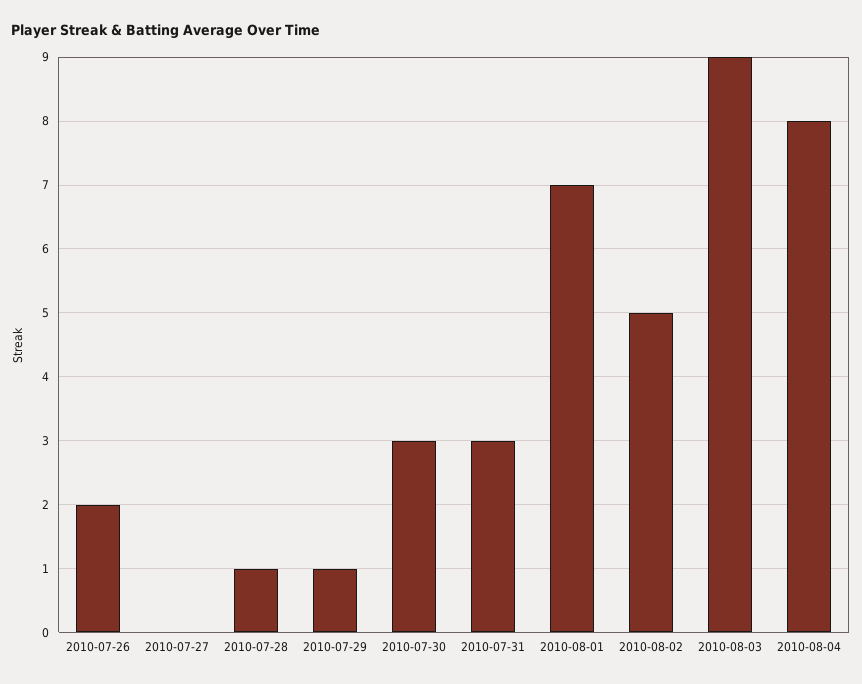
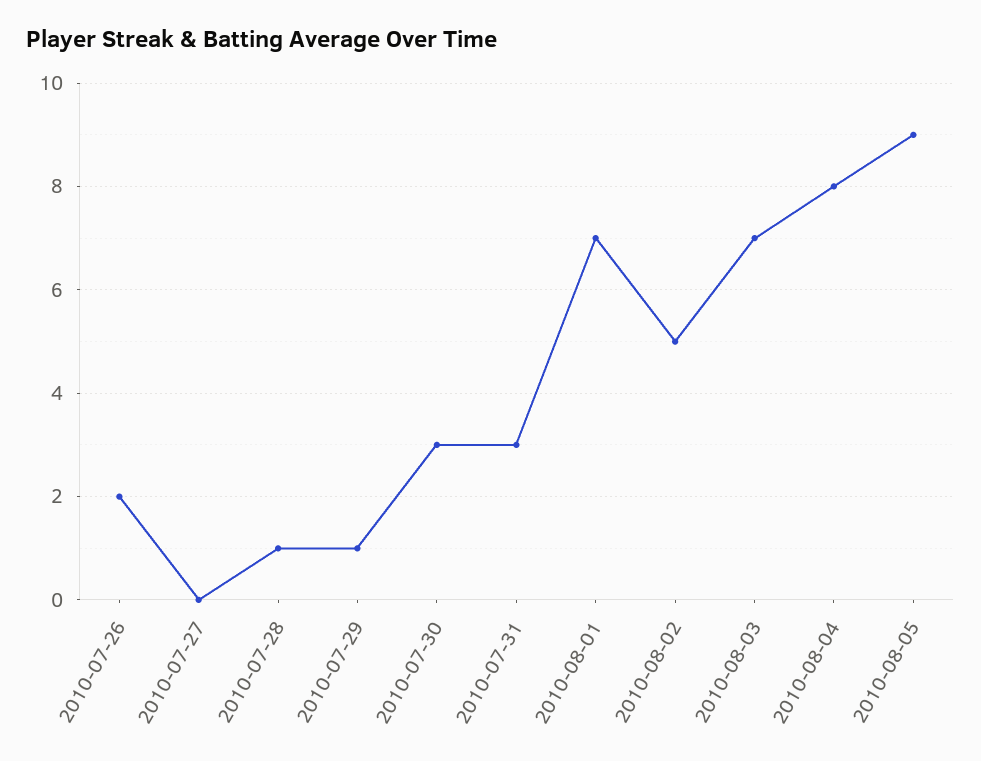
2010-08-03: 9 -> 7
2010-08-05: none -> 9

